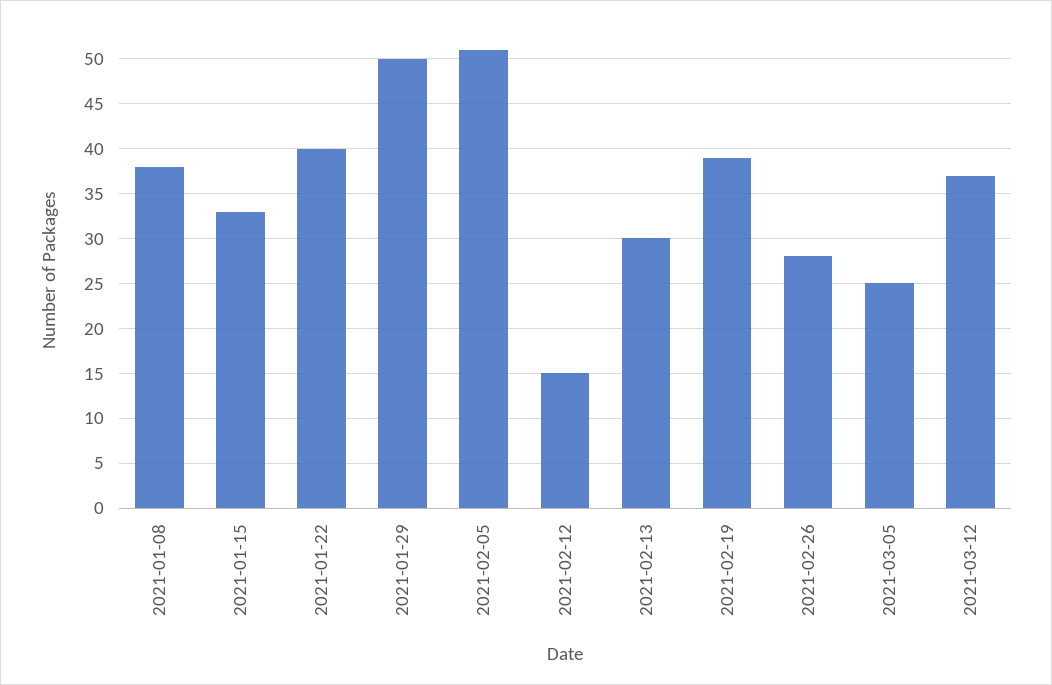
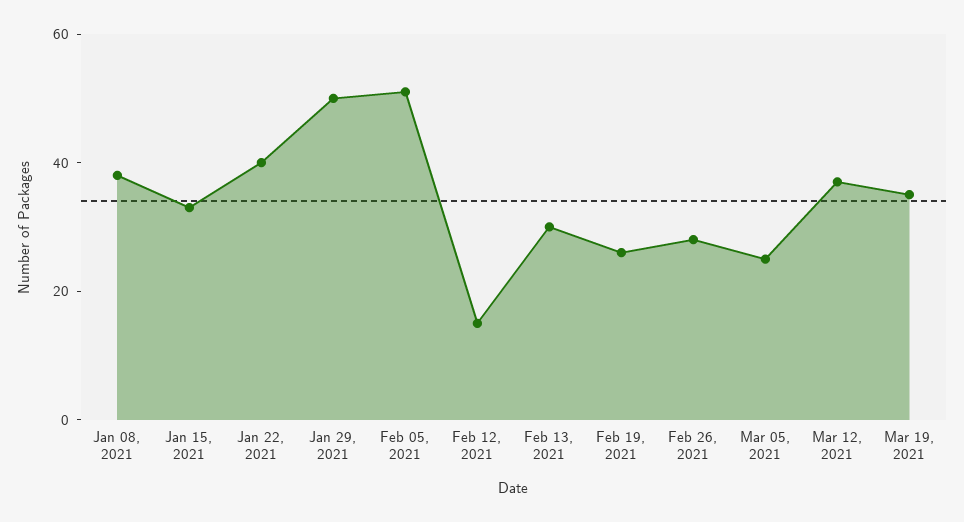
2021-02-19: 39 -> 25
Mar 19, 2021: none -> 35

